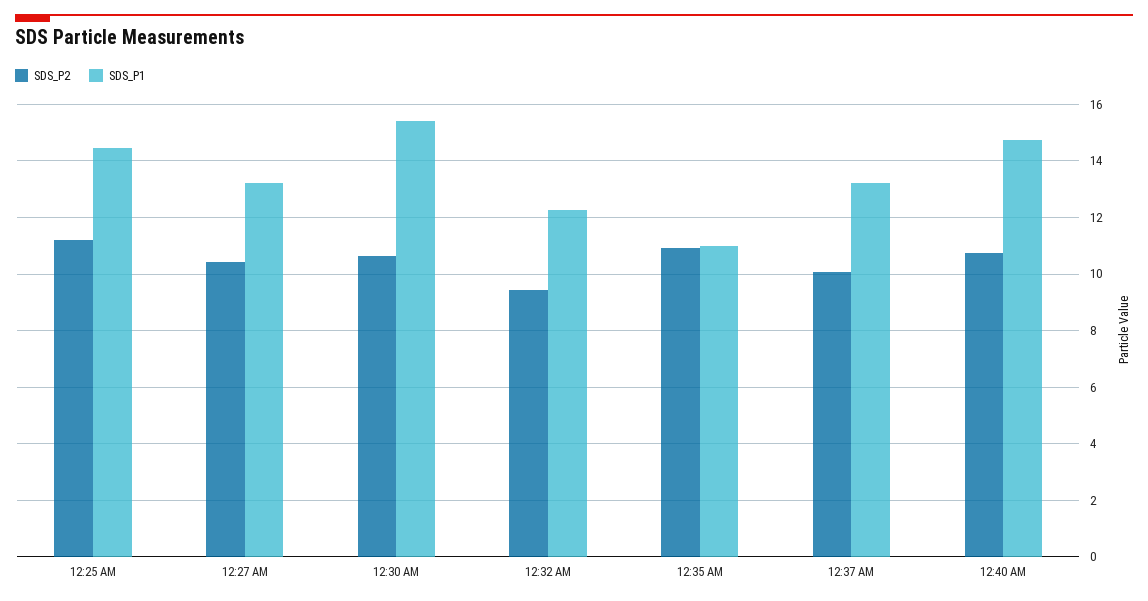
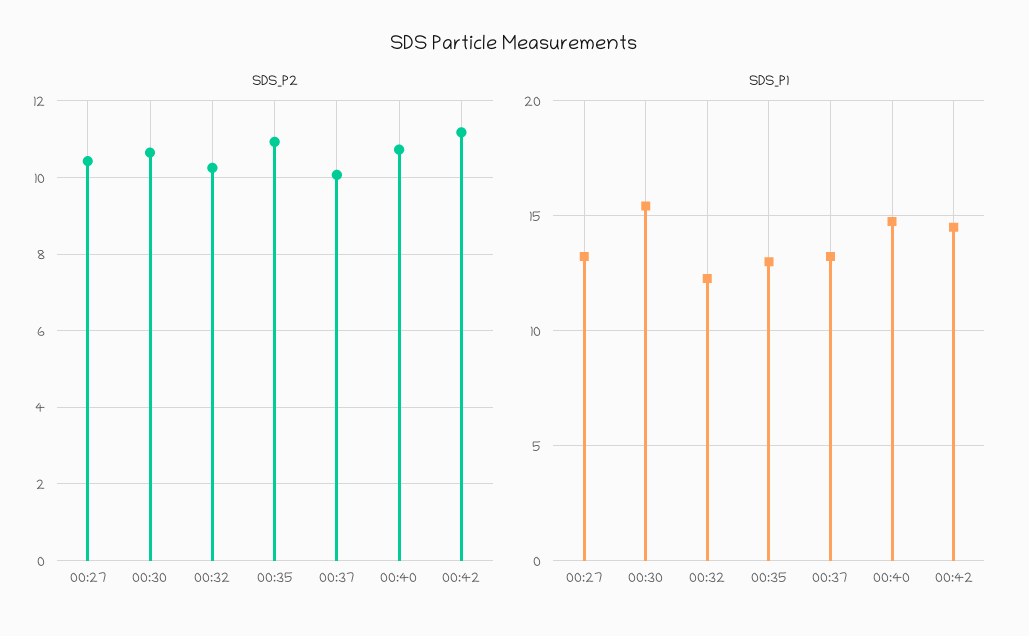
SDS_P2, 12:25 AM: 11.25 -> none
SDS_P1, 12:25 AM: 14.5 -> none
SDS_P2, 12:32 AM: 9.5 -> 10.2
SDS_P1, 12:35 AM: 11 -> 13
SDS_P2, 00:42: none -> 11.2
SDS_P1, 00:42: none -> 14.5

